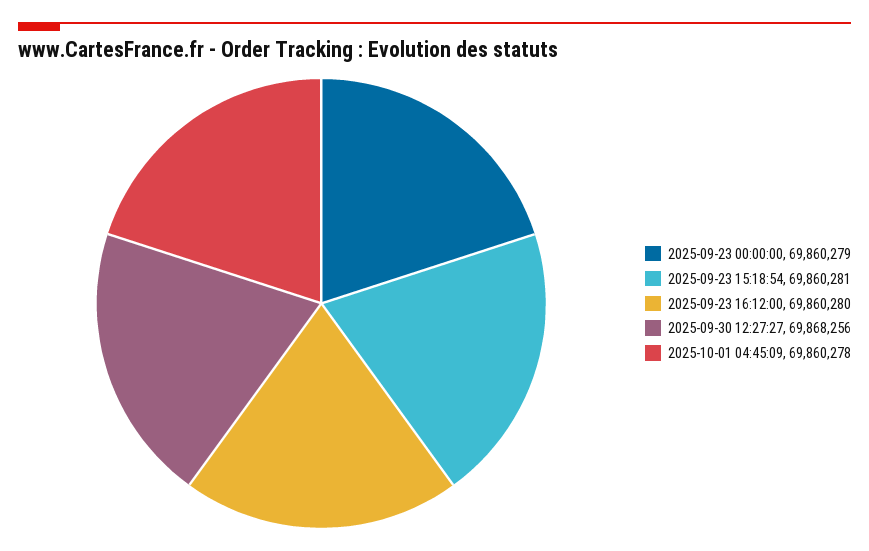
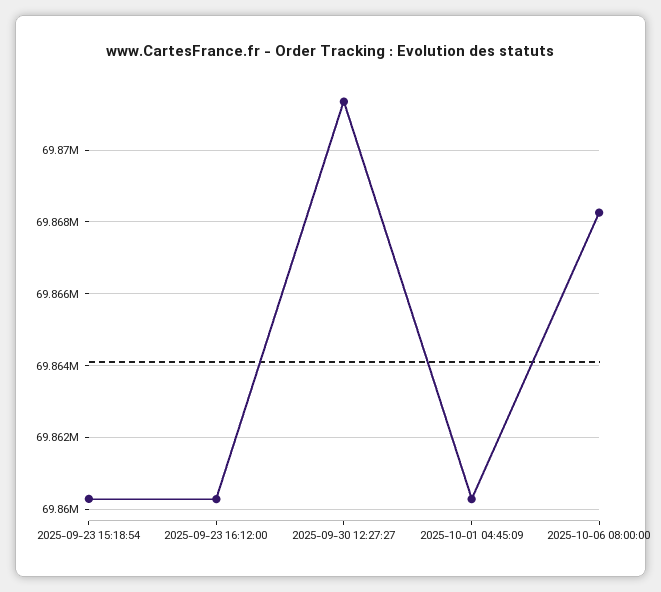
2025-09-23 00:00:00: 69860279 -> none
2025-09-30 12:27:27: 69868256 -> 69871400
2025-10-06 08:00:00: none -> 69868200

